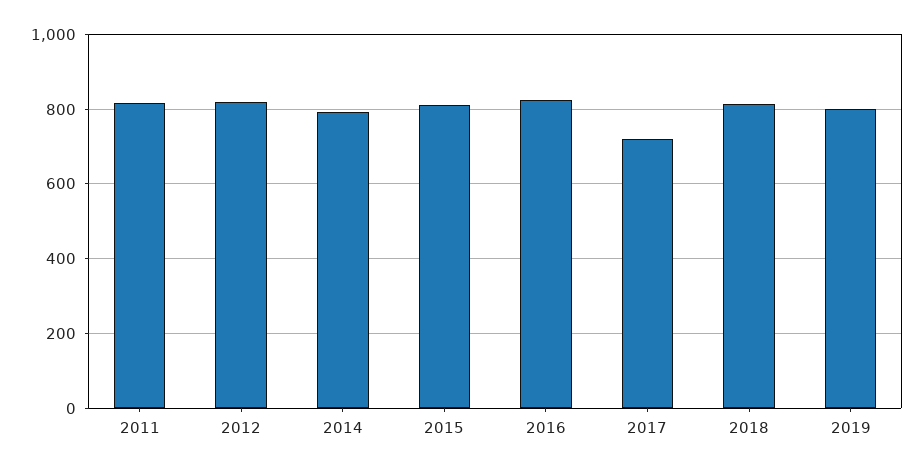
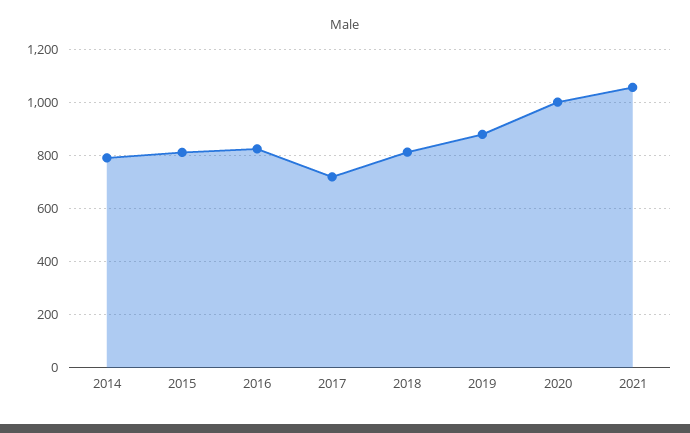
2011: 820 -> none
2012: 820 -> none
2019: 800 -> 875
2020: none -> 1000
2021: none -> 1050

